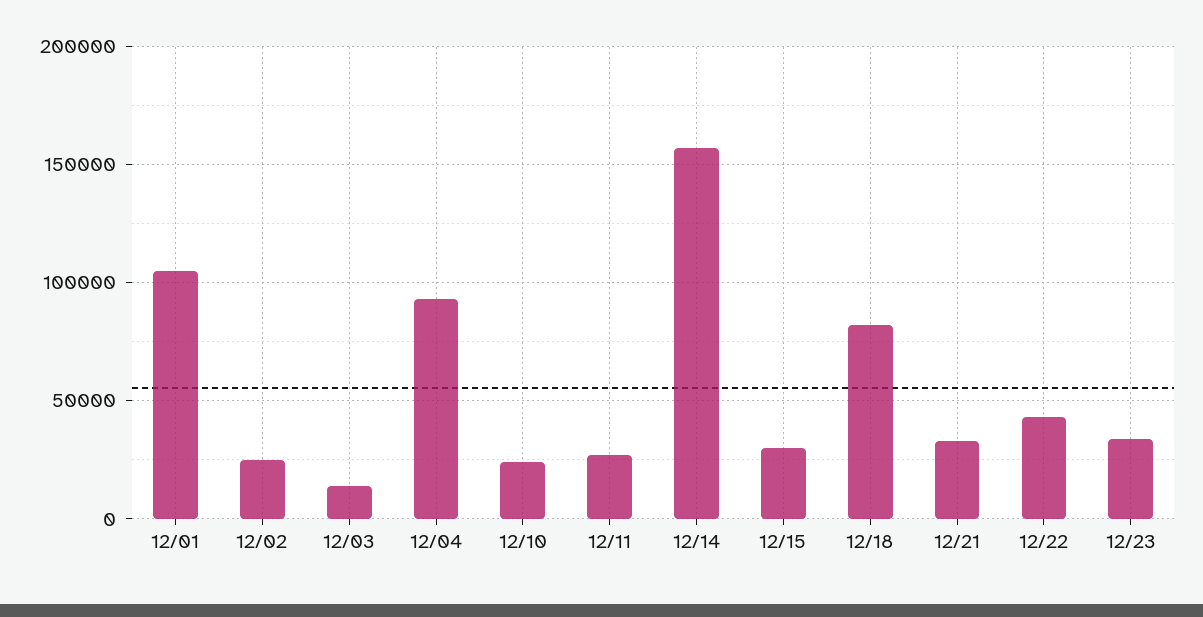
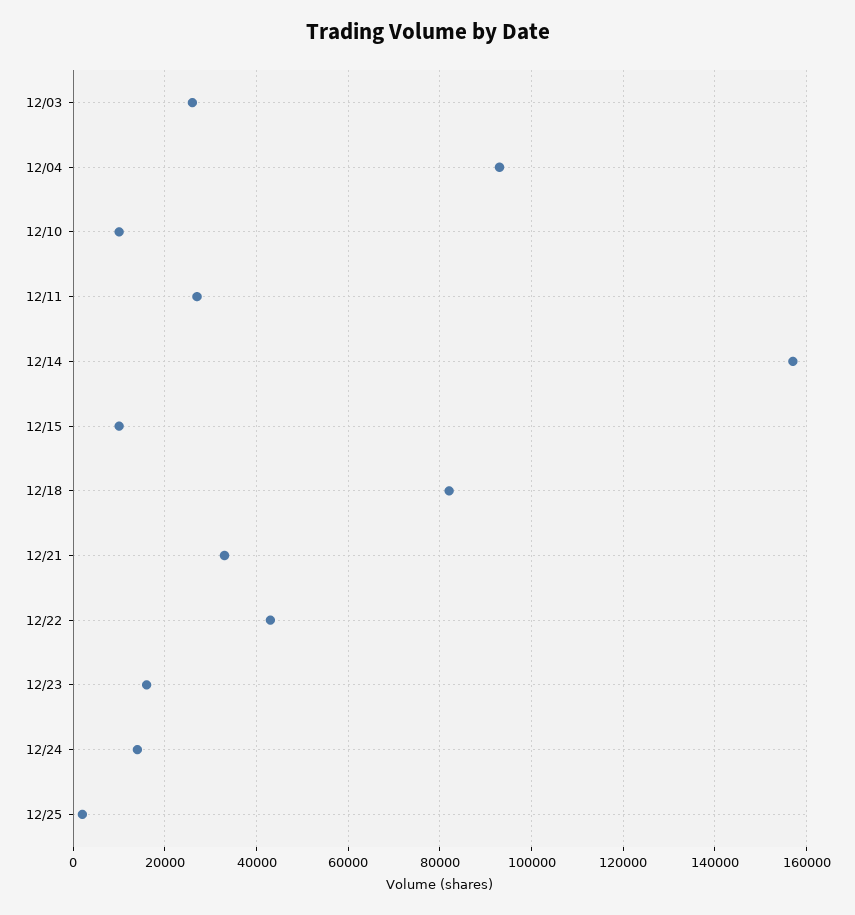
12/01: 105000 -> none
12/02: 25000 -> none
12/03: 15000 -> 26000
12/10: 25000 -> 10000
12/15: 30000 -> 10000
12/23: 35000 -> 16000
12/24: none -> 14000
12/25: none -> 2000

